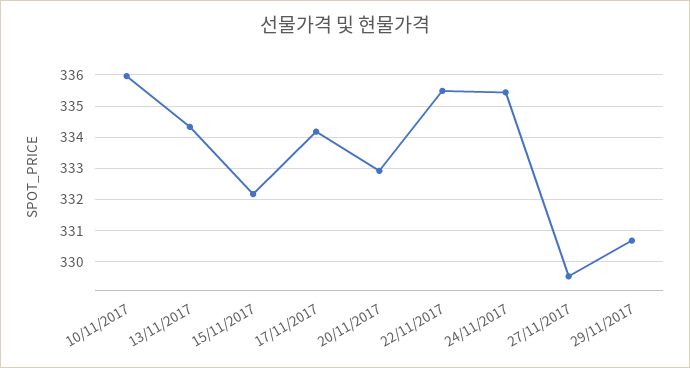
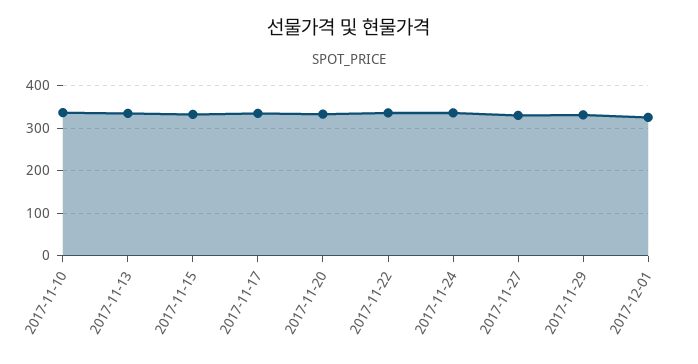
2017-12-01: none -> 320

